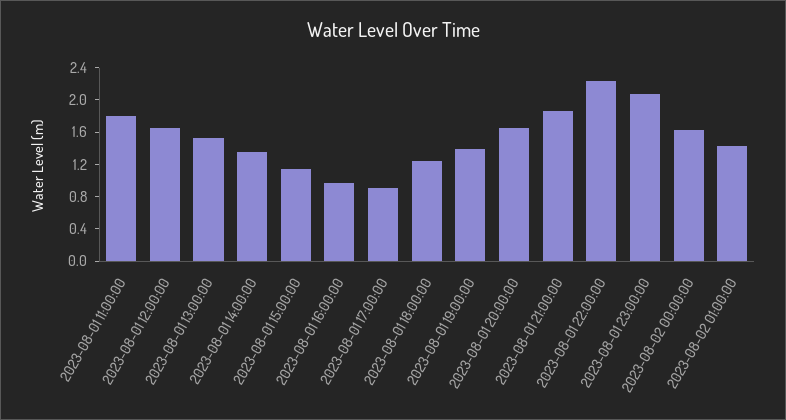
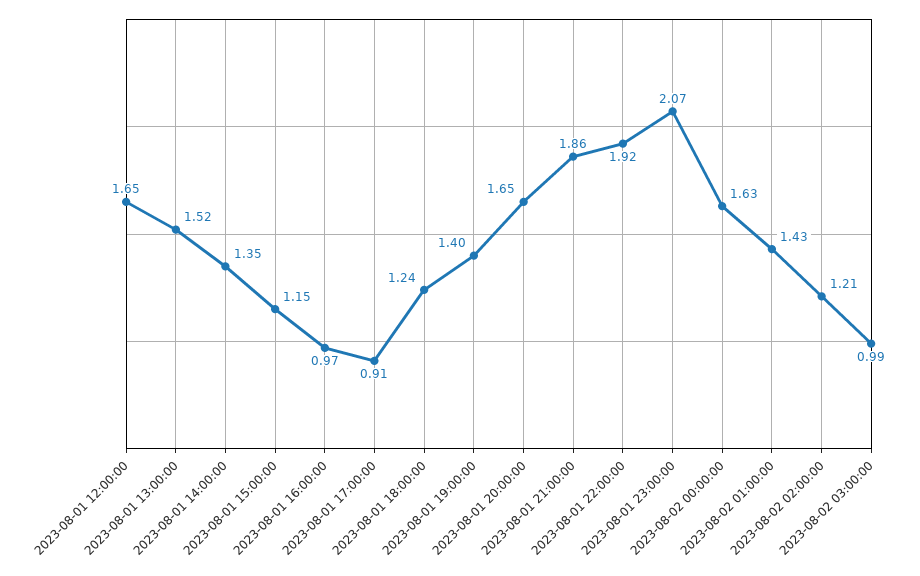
2023-08-01 11:00:00: 1.8 -> none
2023-08-01 22:00:00: 2.2 -> 1.92
2023-08-02 02:00:00: none -> 1.21
2023-08-02 03:00:00: none -> 0.99

